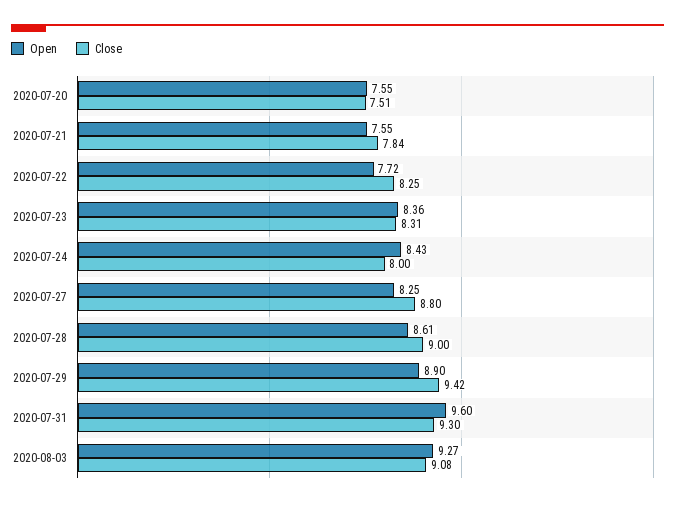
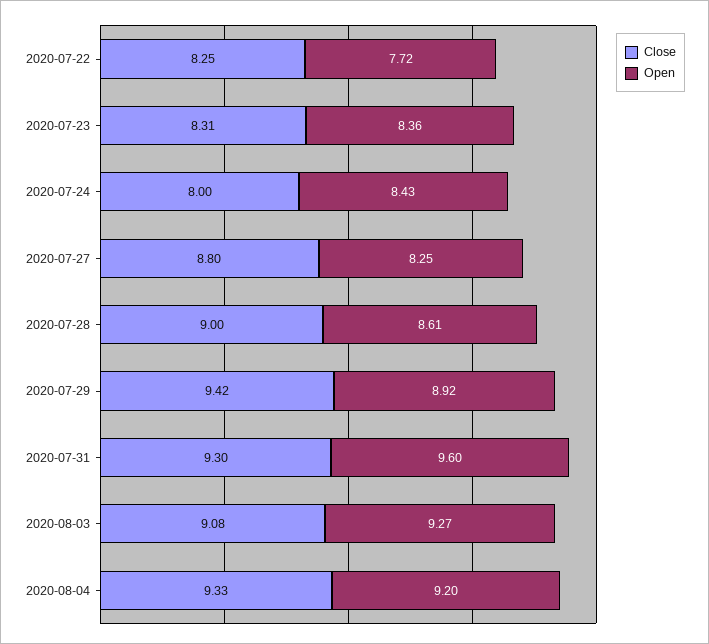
Open, 2020-07-20: 7.55 -> none
Close, 2020-07-20: 7.51 -> none
Open, 2020-07-21: 7.55 -> none
Close, 2020-07-21: 7.84 -> none
Open, 2020-07-29: 8.9 -> 8.92
Close, 2020-08-04: none -> 9.33
Open, 2020-08-04: none -> 9.2

